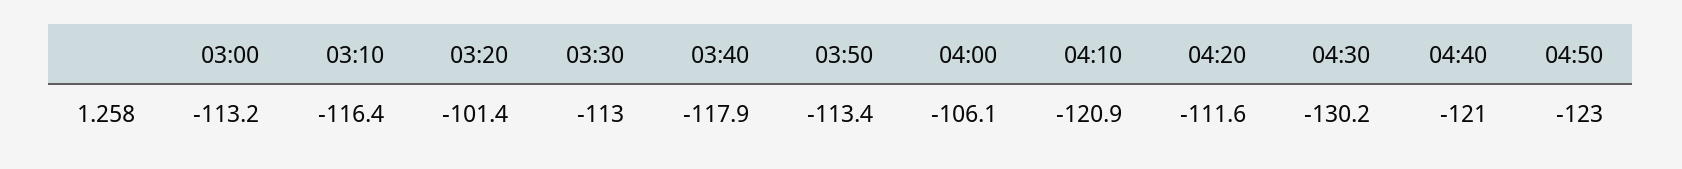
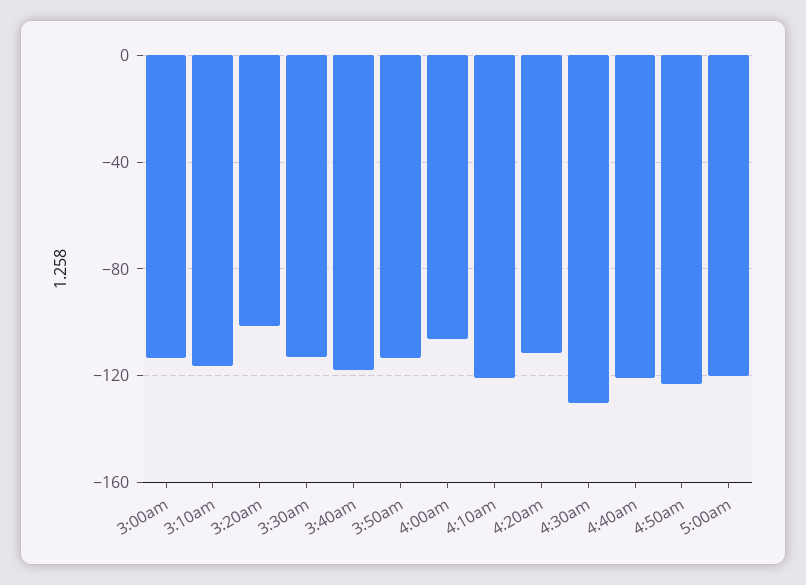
5:00am: none -> -120

